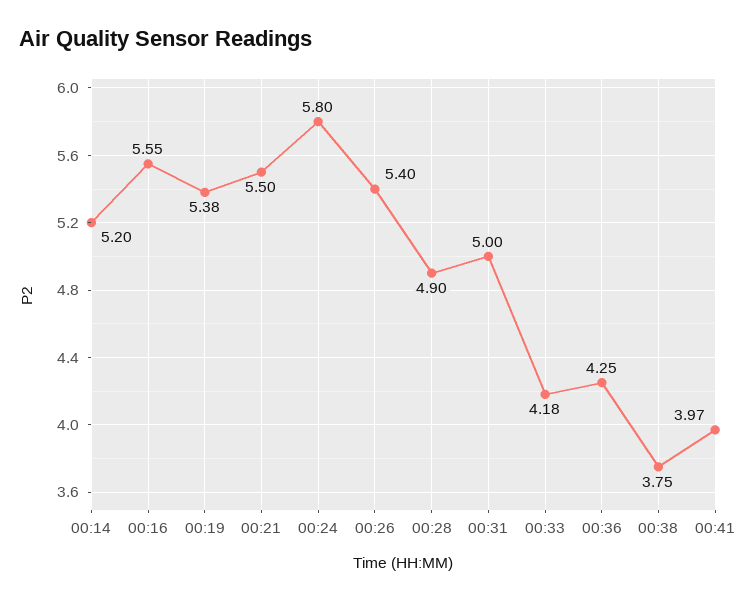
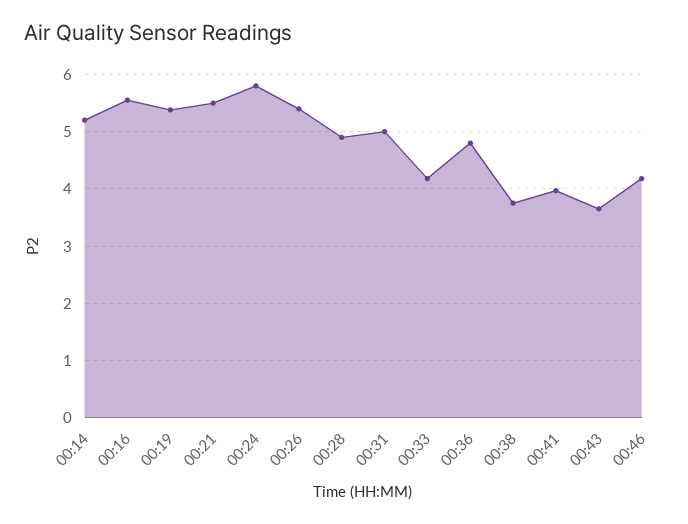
00:36: 4.25 -> 4.8
00:43: none -> 3.6
00:46: none -> 4.2

